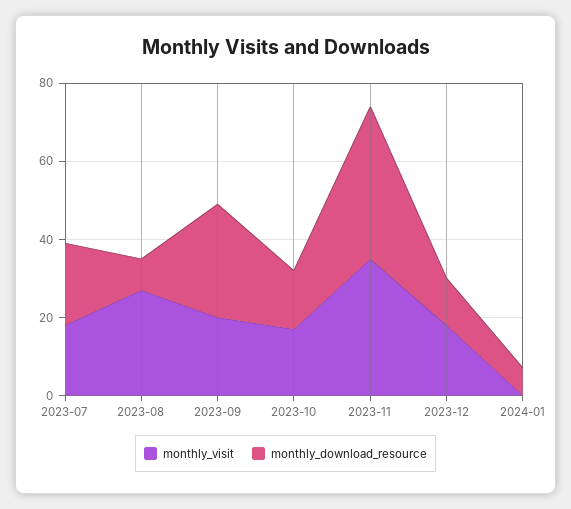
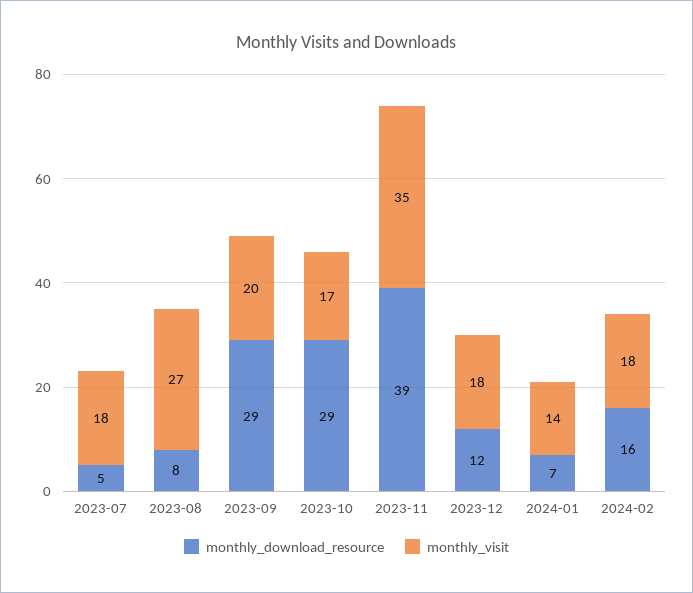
monthly_download_resource, 2023-07: 20 -> 5
monthly_download_resource, 2023-10: 15 -> 29
monthly_visit, 2024-01: 0 -> 14
monthly_download_resource, 2024-02: none -> 16
monthly_visit, 2024-02: none -> 18

